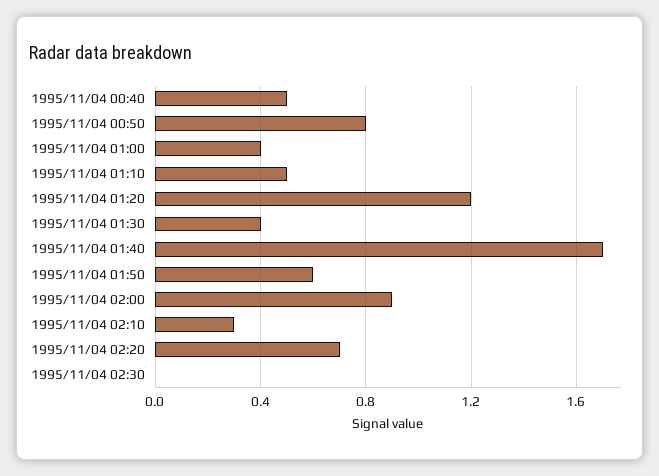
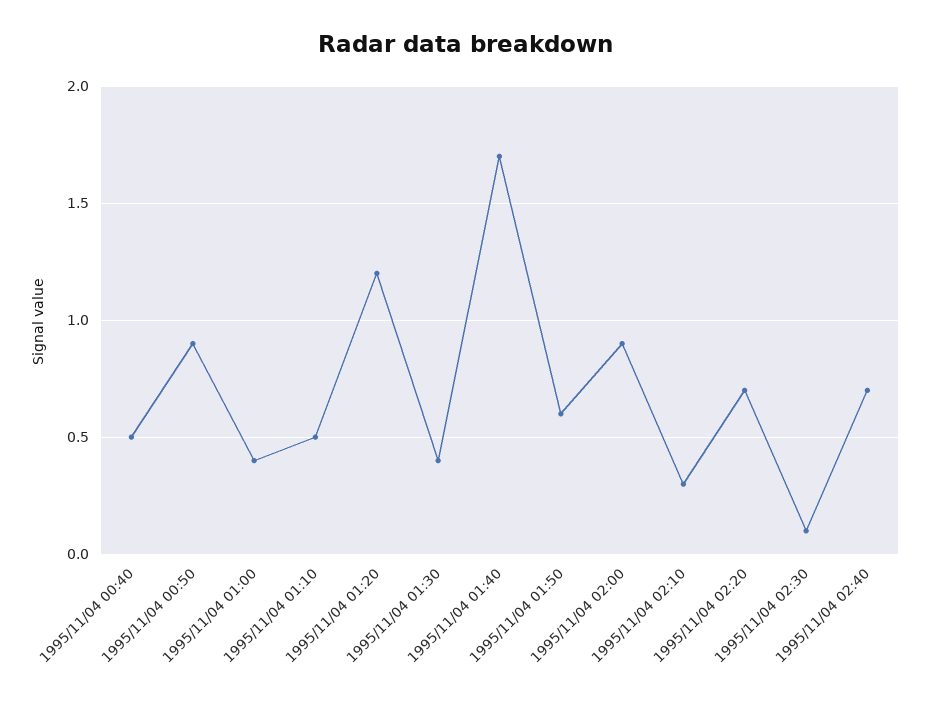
1995/11/04 00:50: 0.8 -> 0.9
1995/11/04 02:30: 0 -> 0.1
1995/11/04 02:40: none -> 0.7

